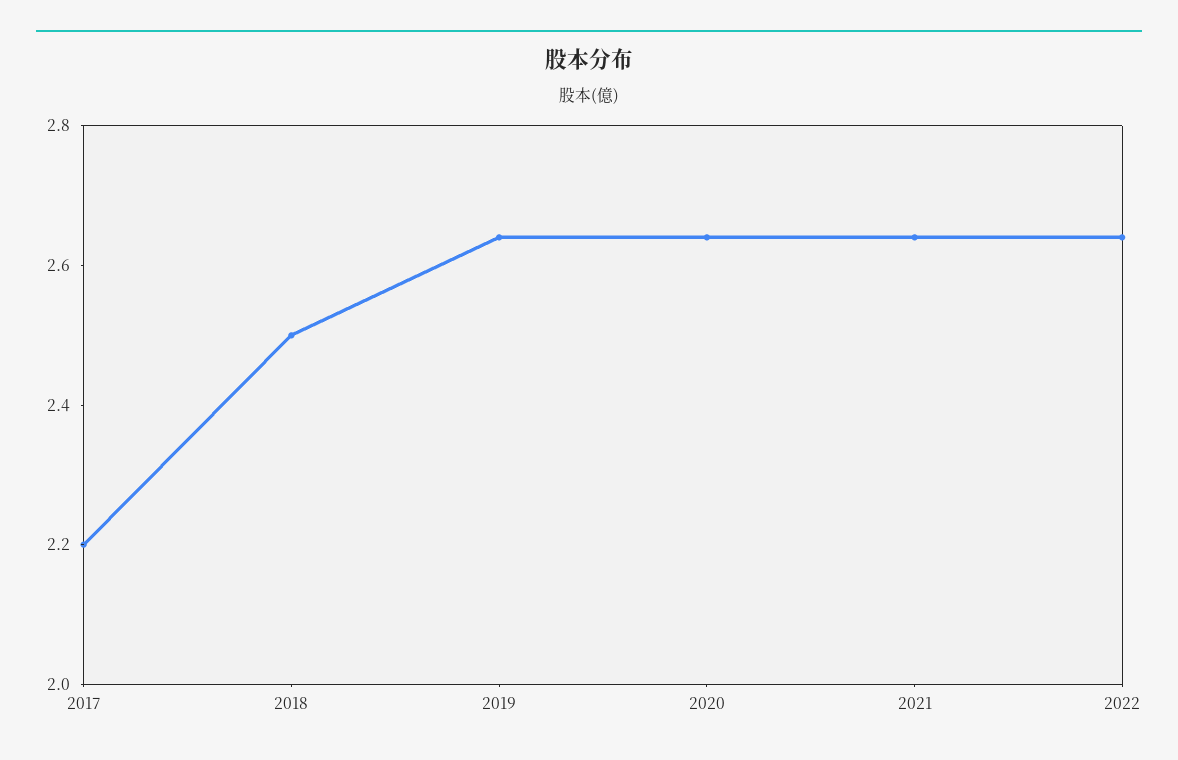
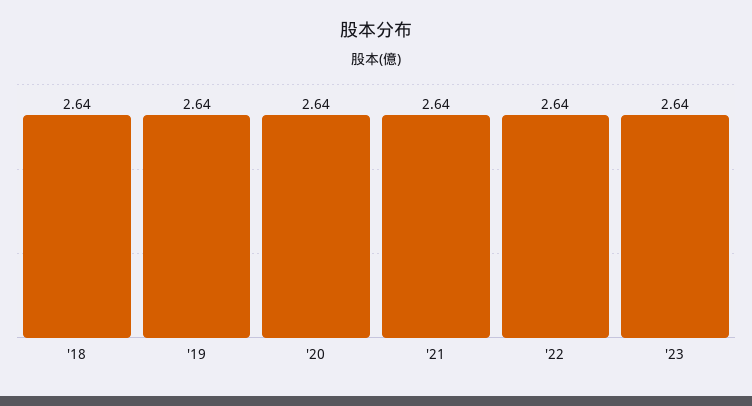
2017: 2.2 -> none
2018: 2.5 -> 2.64
'23: none -> 2.64

